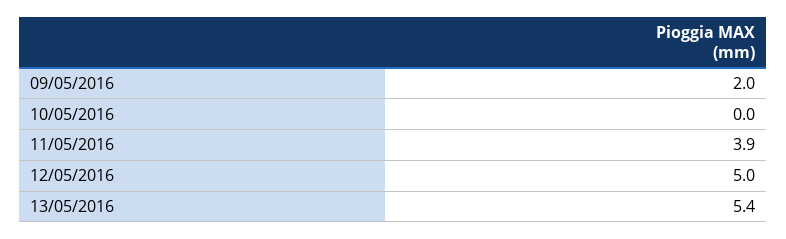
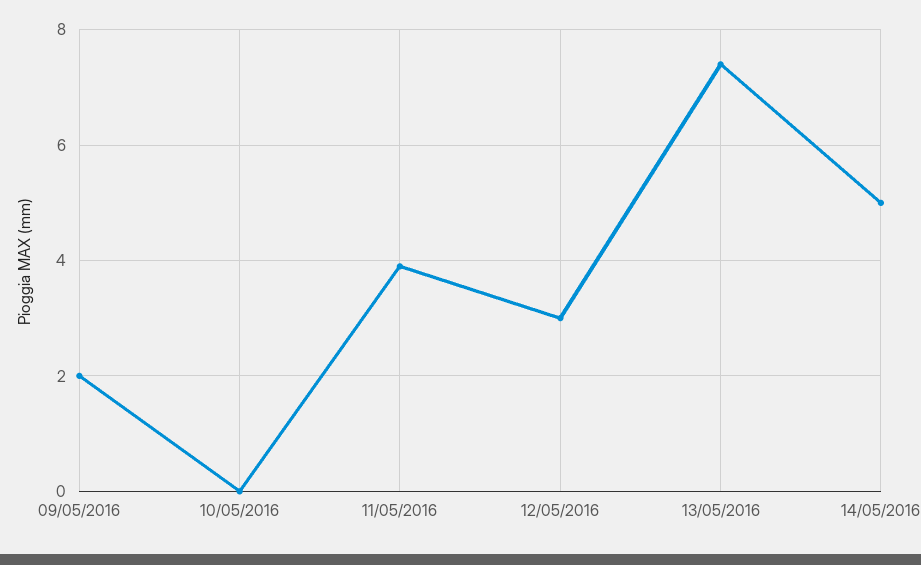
12/05/2016: 5 -> 3
13/05/2016: 5.4 -> 7.5
14/05/2016: none -> 5

